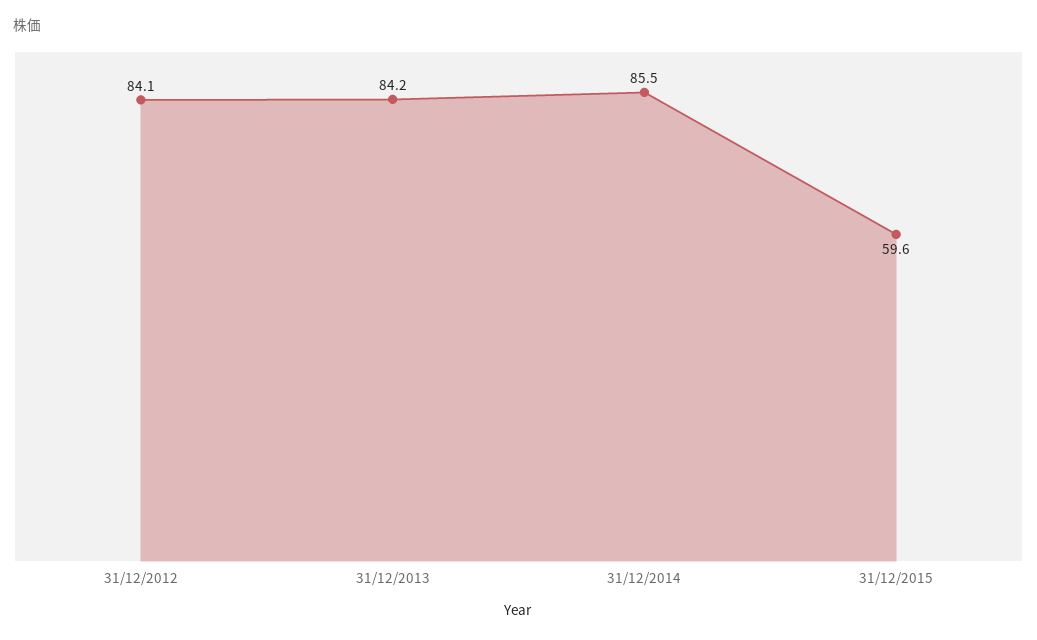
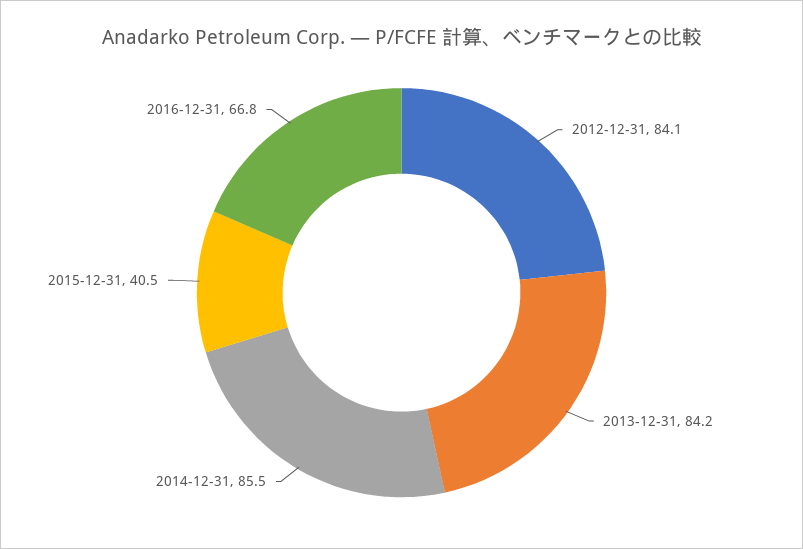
31/12/2015: 59.6 -> 40.5
2016-12-31: none -> 66.8

